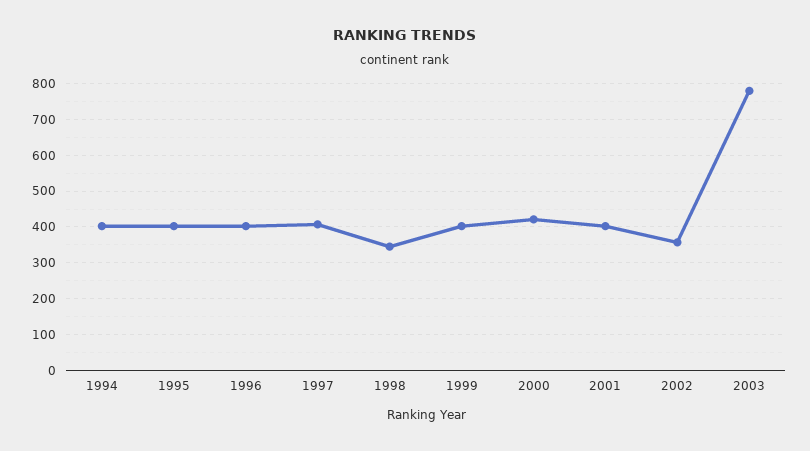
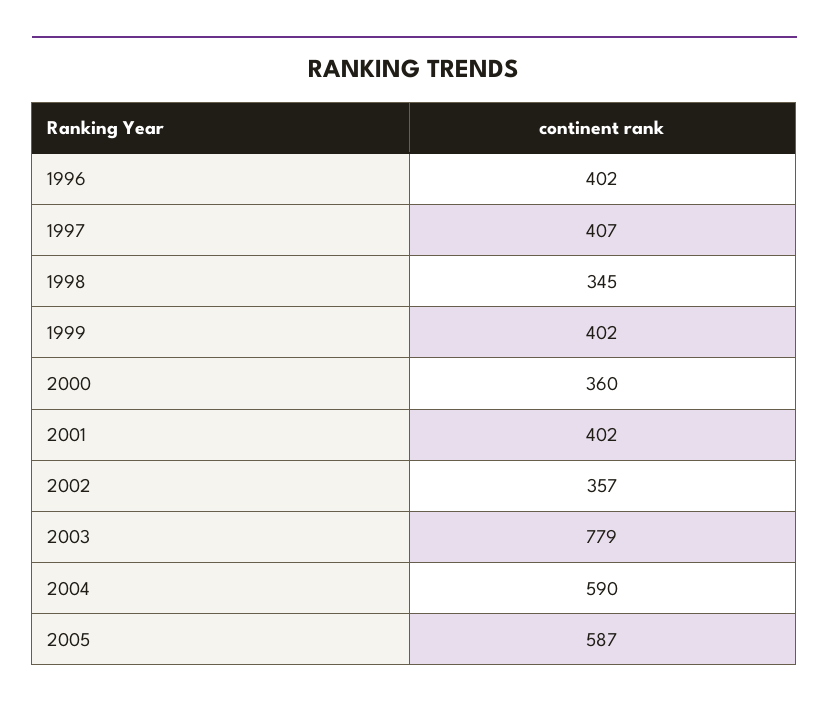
1994: 400 -> none
1995: 400 -> none
2000: 420 -> 360
2004: none -> 590
2005: none -> 587

